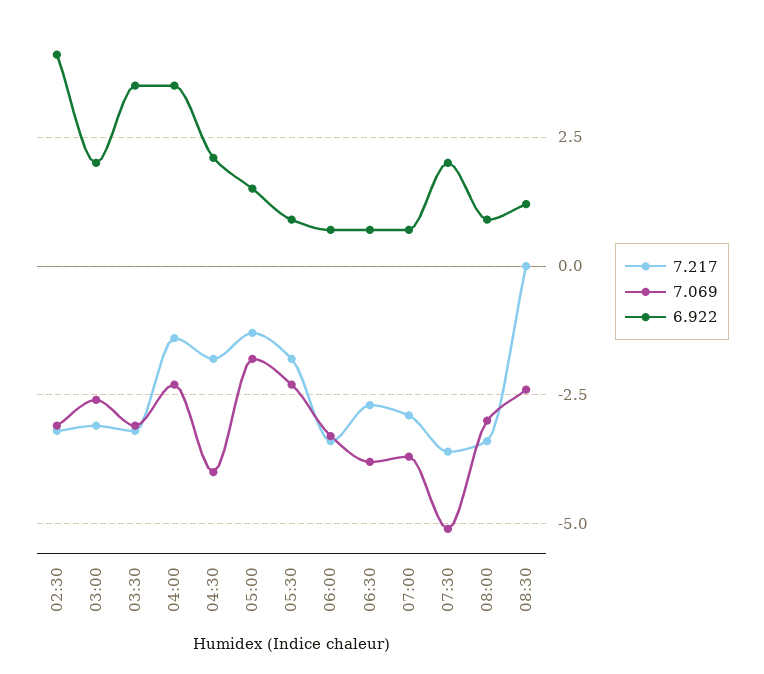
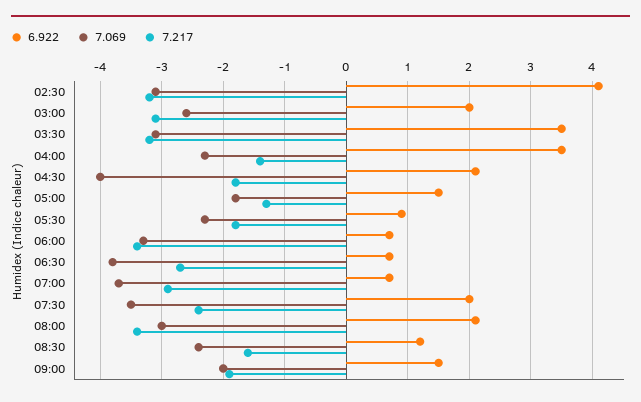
7.217, 07:30: -3.5 -> -2.4
7.069, 07:30: -5 -> -3.5
6.922, 08:00: 1 -> 2.1
7.217, 08:30: 0 -> -1.6
6.922, 09:00: none -> 1.5
7.069, 09:00: none -> -2
7.217, 09:00: none -> -1.9

